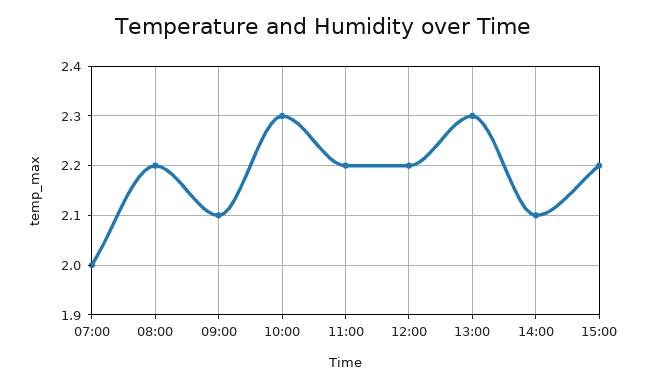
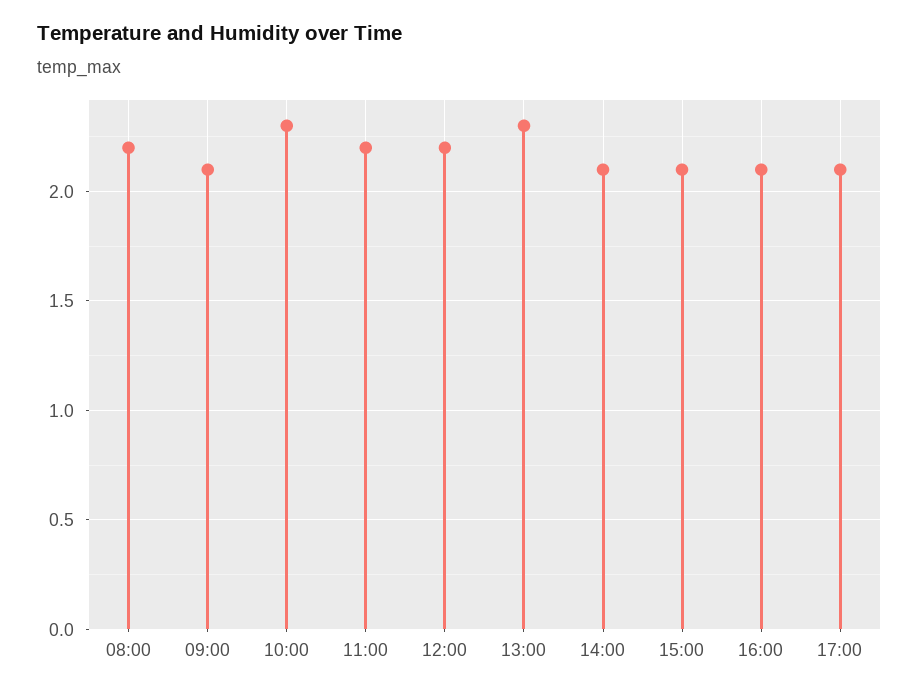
07:00: 2 -> none
15:00: 2.2 -> 2.1
16:00: none -> 2.1
17:00: none -> 2.1

